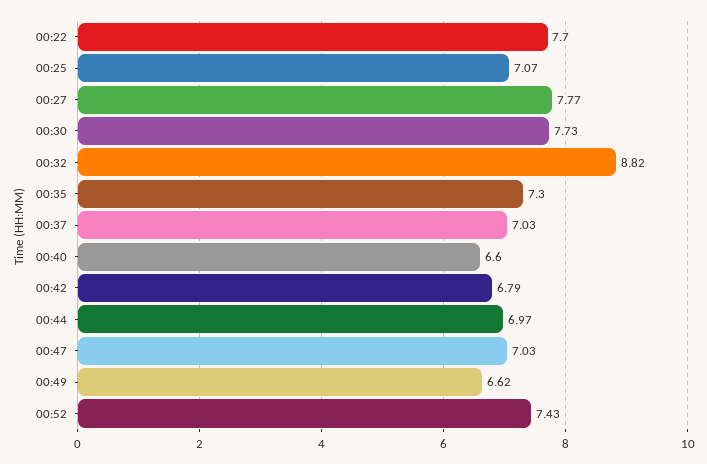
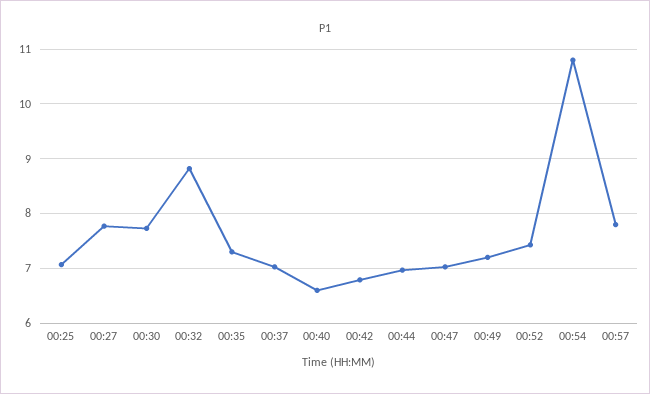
00:22: 7.7 -> none
00:49: 6.62 -> 7.2
00:54: none -> 10.8
00:57: none -> 7.8

